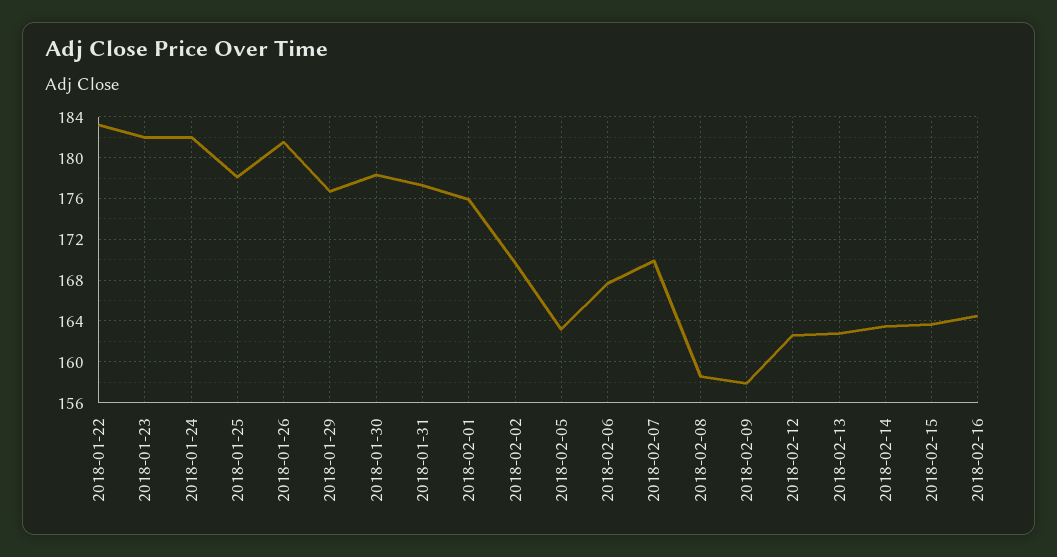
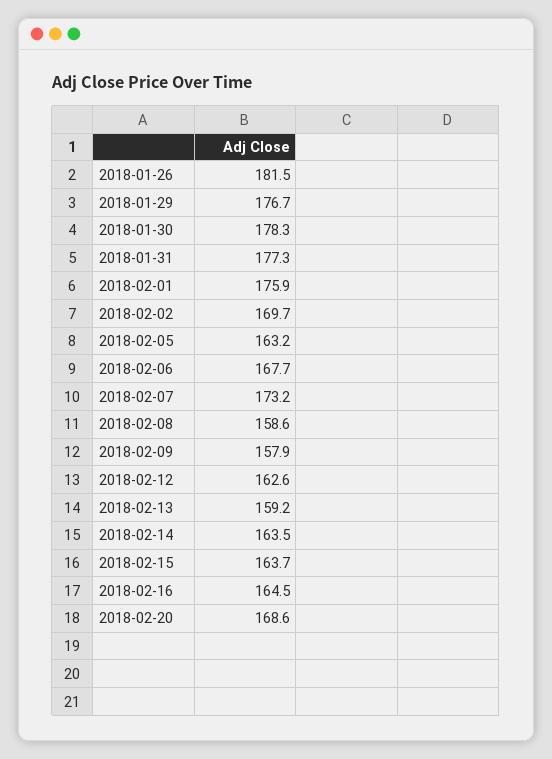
2018-01-22: 183 -> none
2018-01-23: 182 -> none
2018-01-24: 182 -> none
2018-01-25: 178 -> none
2018-02-07: 170 -> 173.2
2018-02-13: 163 -> 159.2
2018-02-20: none -> 168.6

